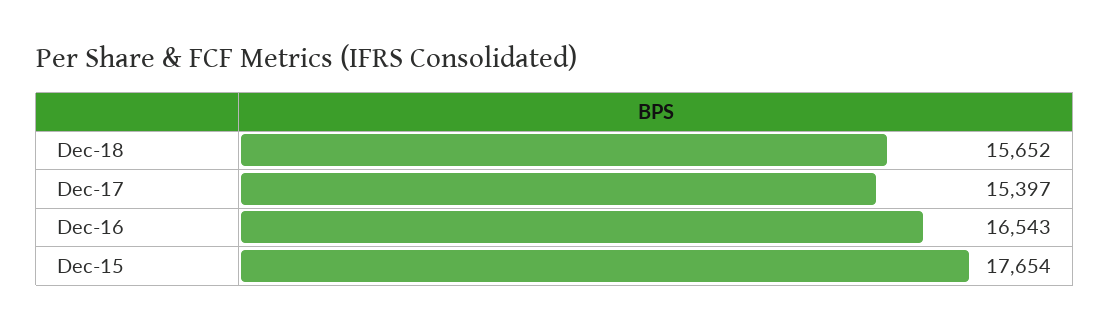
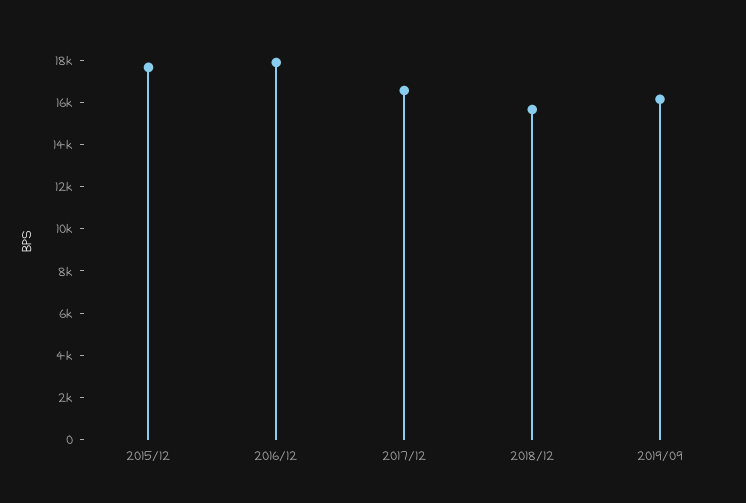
Dec-17: 15397 -> 16500
Dec-16: 16543 -> 18000
2019/09: none -> 16000

